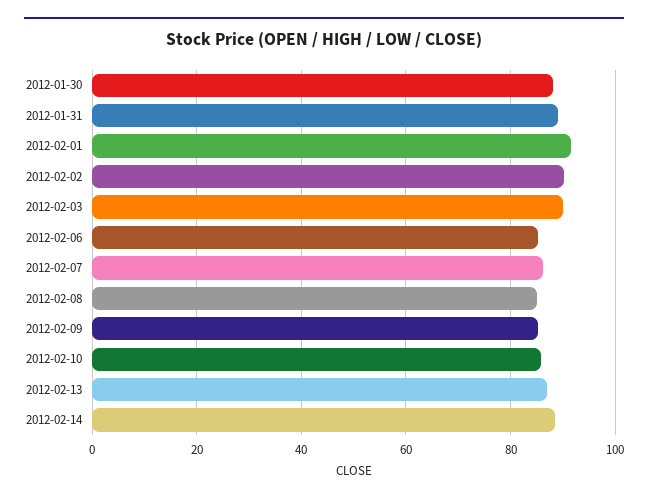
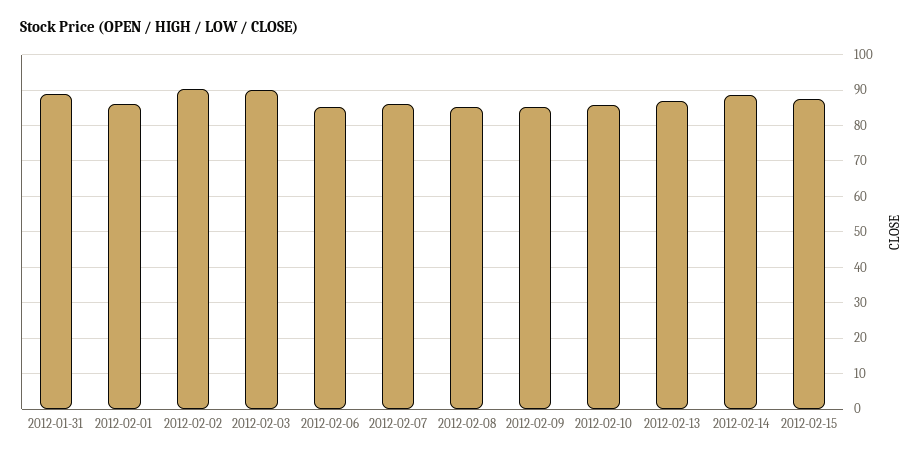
2012-01-30: 88 -> none
2012-02-01: 92 -> 86
2012-02-15: none -> 88

